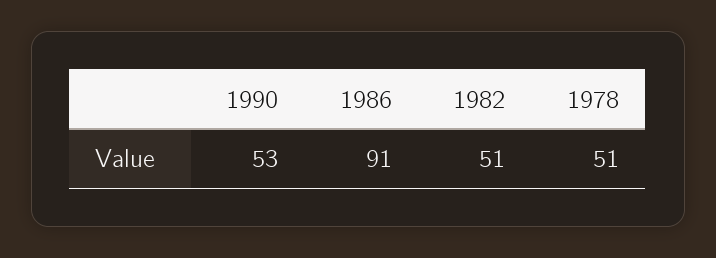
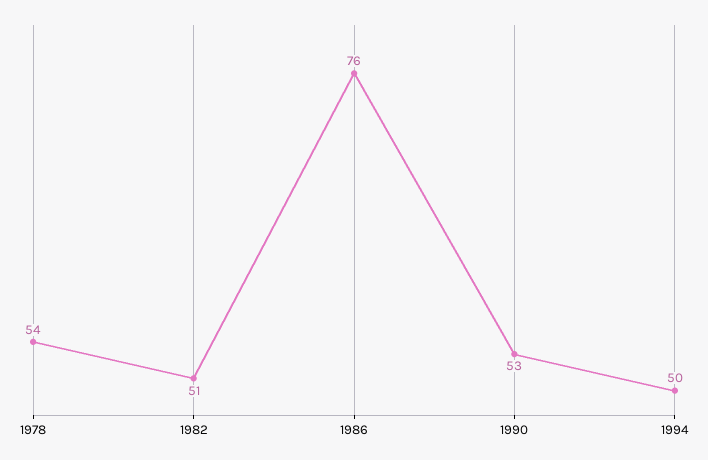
1986: 91 -> 76
1978: 51 -> 54
1994: none -> 50

